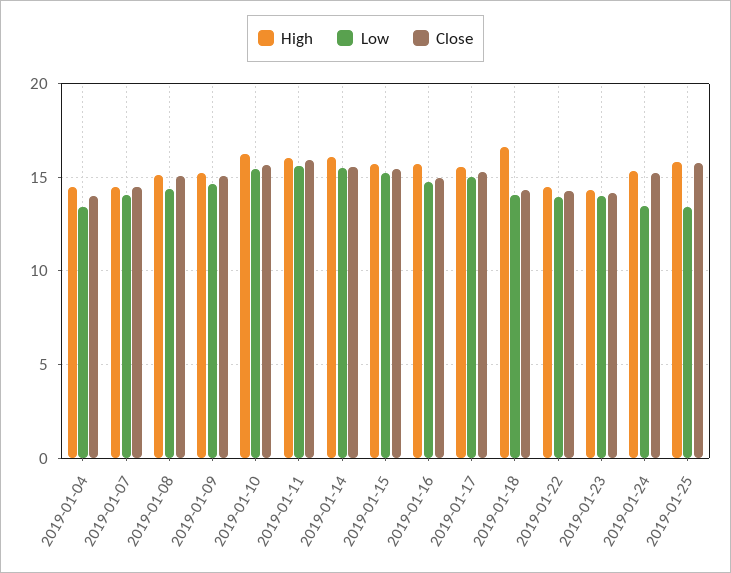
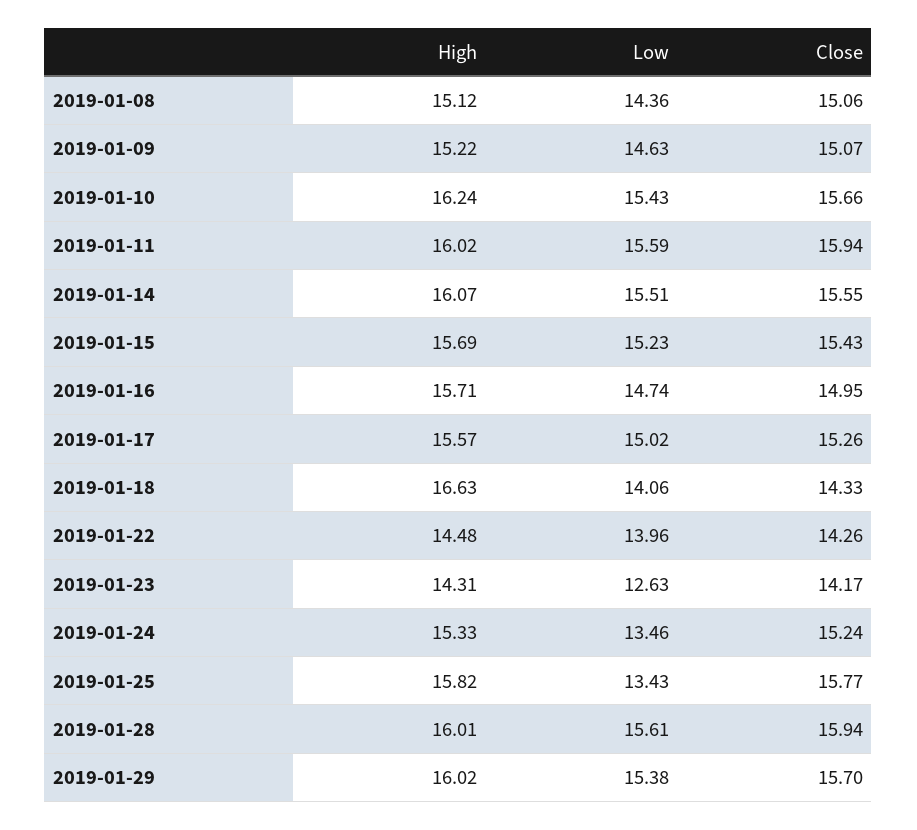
High, 2019-01-04: 14.5 -> none
Low, 2019-01-04: 13.5 -> none
Close, 2019-01-04: 14 -> none
High, 2019-01-07: 14.5 -> none
Low, 2019-01-07: 14 -> none
Close, 2019-01-07: 14.5 -> none
Low, 2019-01-23: 14 -> 12.63
High, 2019-01-28: none -> 16.01
Low, 2019-01-28: none -> 15.61
Close, 2019-01-28: none -> 15.94
High, 2019-01-29: none -> 16.02
Low, 2019-01-29: none -> 15.38
Close, 2019-01-29: none -> 15.7

